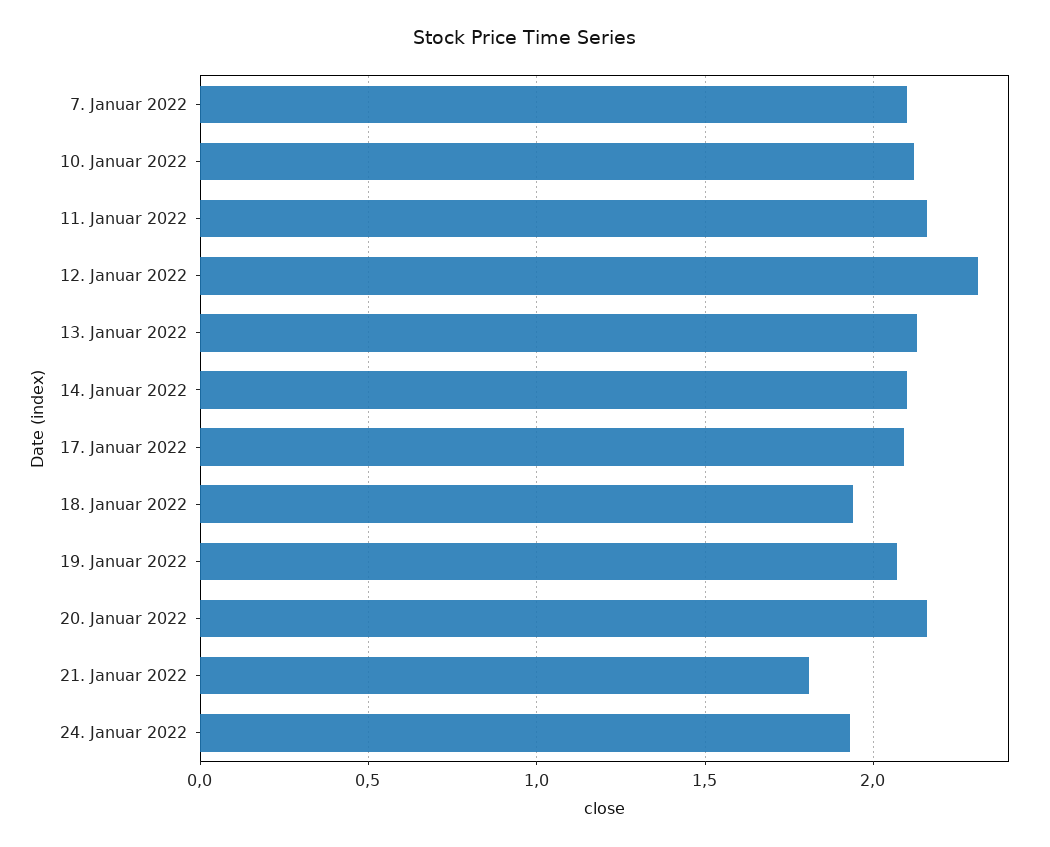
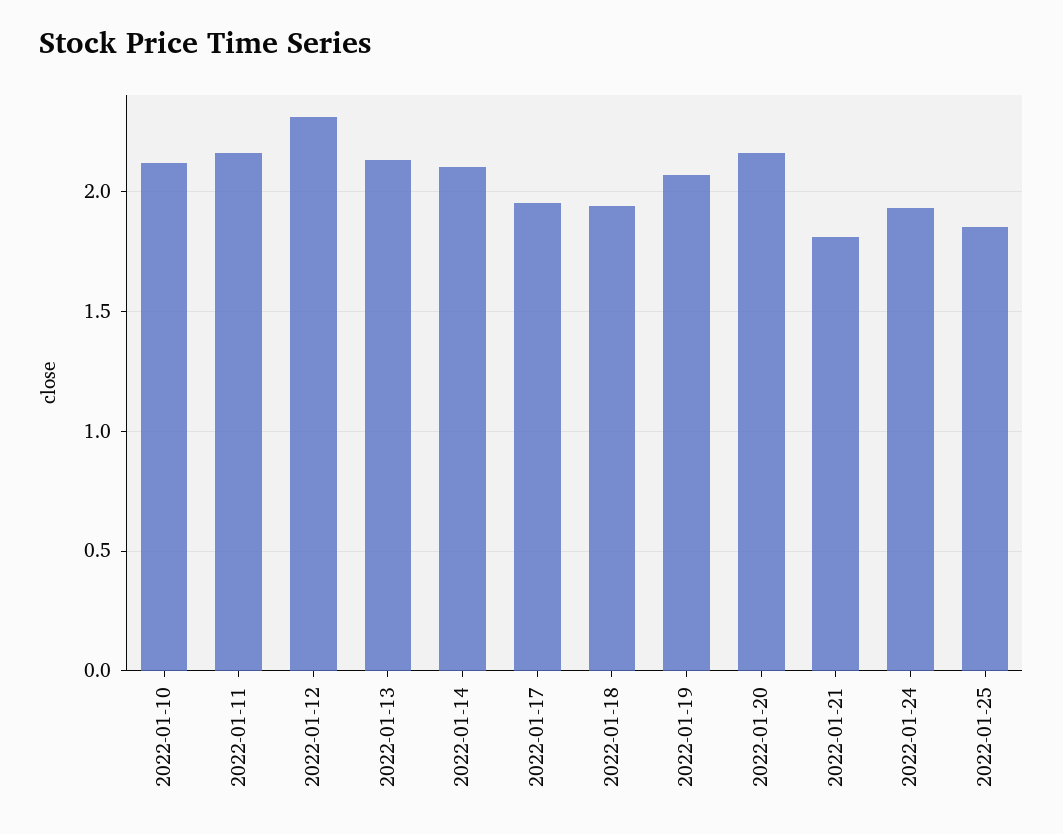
7. Januar 2022: 2.1 -> none
17. Januar 2022: 2.1 -> 1.95
2022-01-25: none -> 1.85

